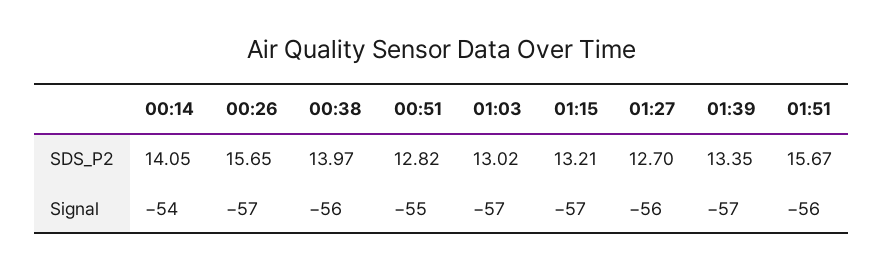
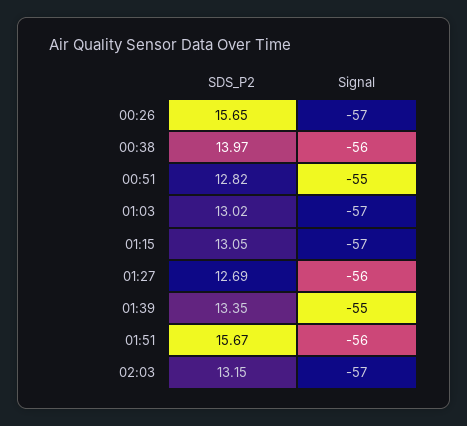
00:14, SDS_P2: 14.05 -> none
01:15, SDS_P2: 13.21 -> 13.05
01:27, SDS_P2: 12.7 -> 12.69
00:14, Signal: -54 -> none
01:39, Signal: -57 -> -55
02:03, SDS_P2: none -> 13.15
02:03, Signal: none -> -57

